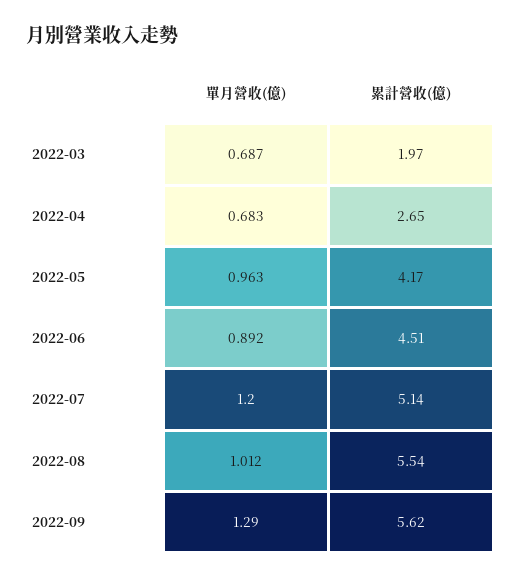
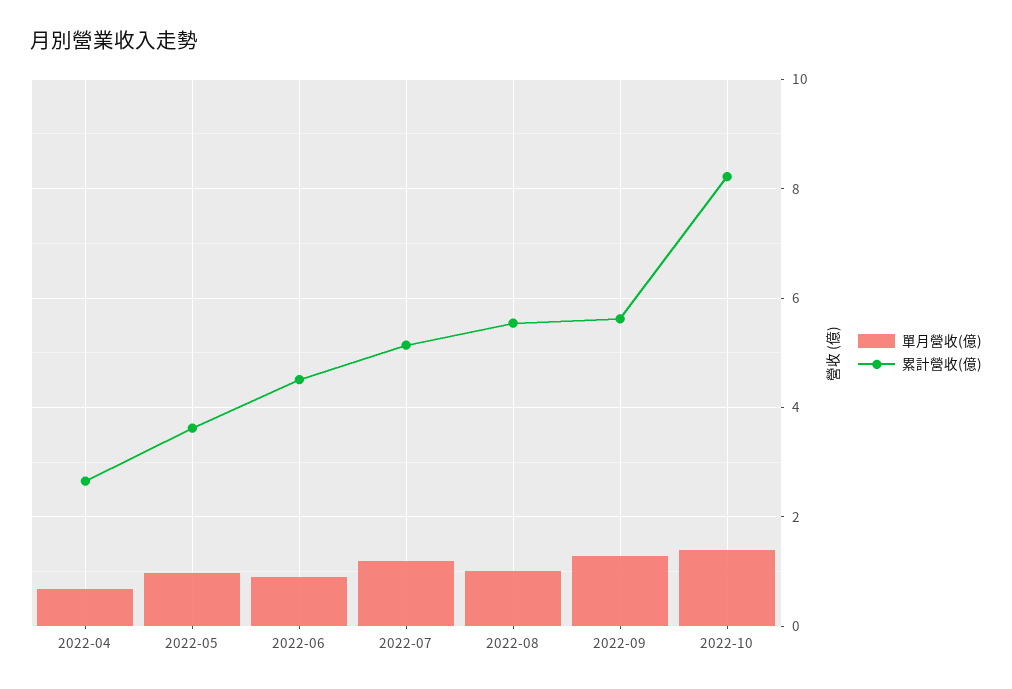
單月營收(億), 2022-03: 0.687 -> none
累計營收(億), 2022-03: 1.97 -> none
累計營收(億), 2022-05: 4.17 -> 3.6
單月營收(億), 2022-10: none -> 1.4
累計營收(億), 2022-10: none -> 8.2

